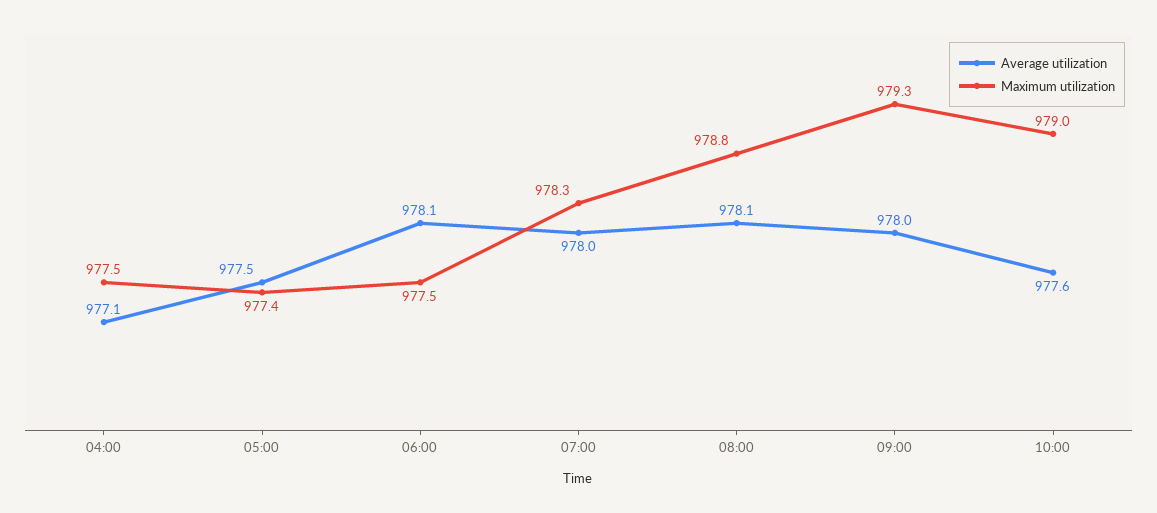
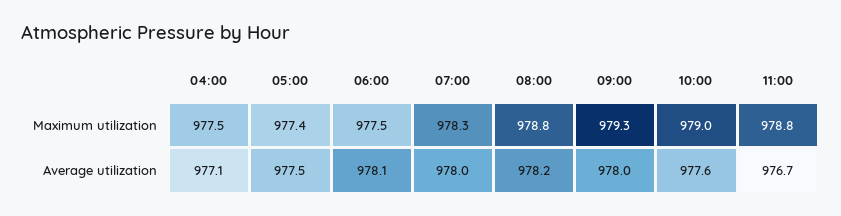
Average utilization, 08:00: 978.1 -> 978.2
Maximum utilization, 11:00: none -> 978.8
Average utilization, 11:00: none -> 976.7

